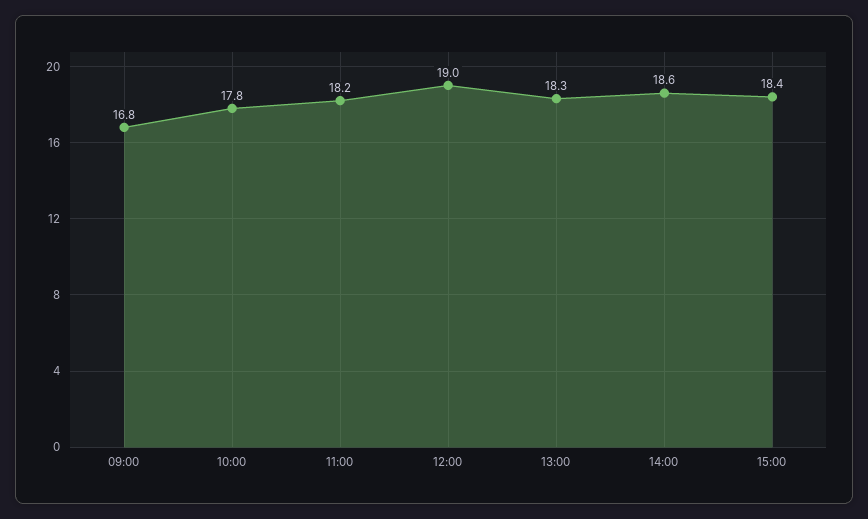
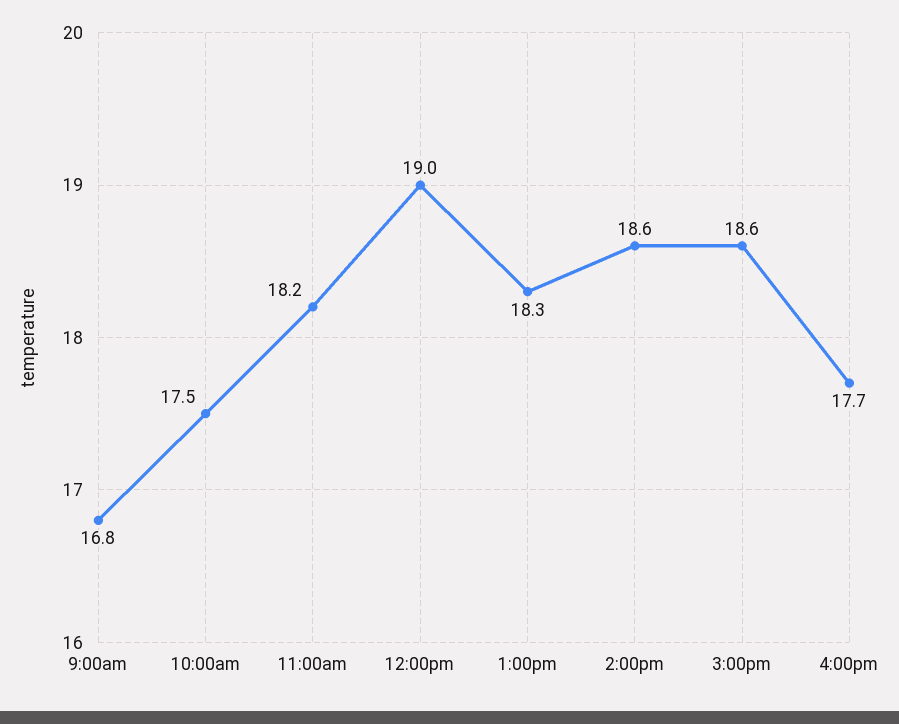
10:00: 17.8 -> 17.5
15:00: 18.4 -> 18.6
4:00pm: none -> 17.7

